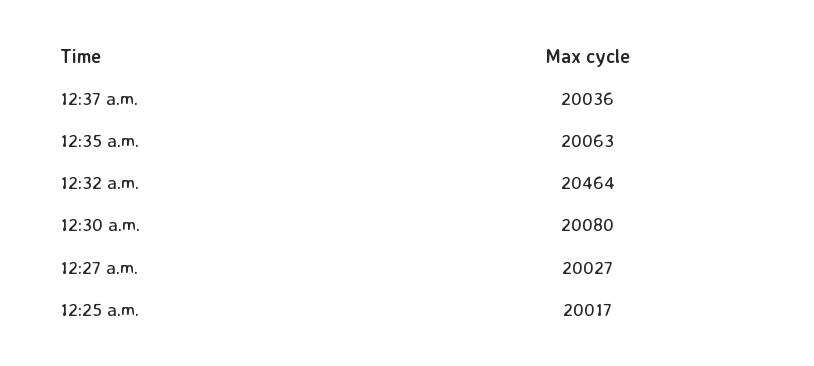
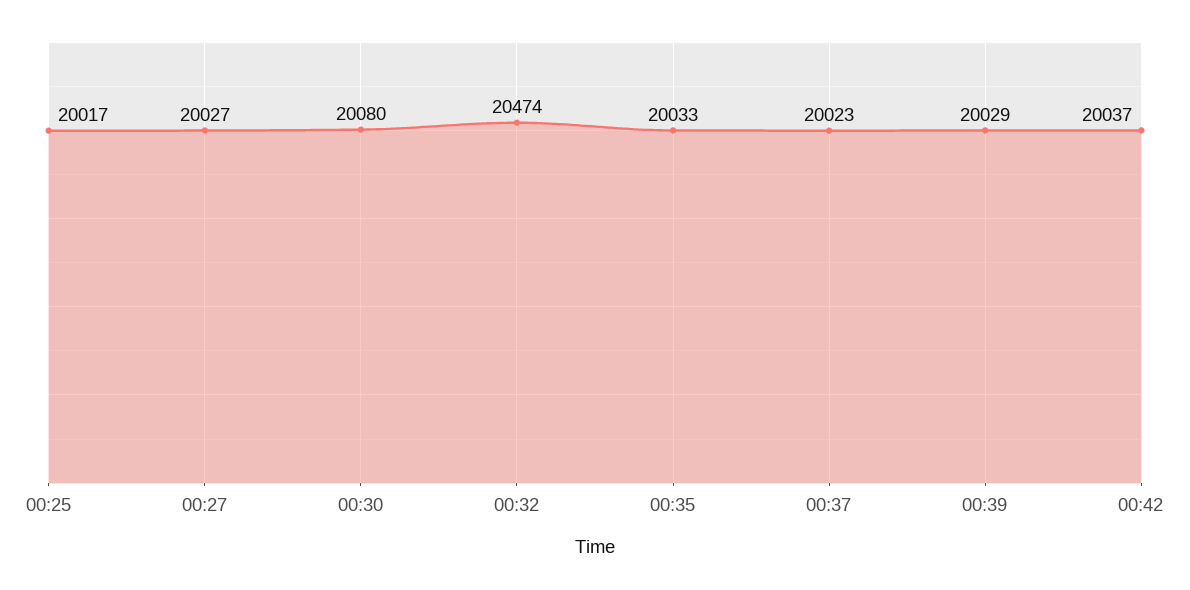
12:37 a.m.: 20036 -> 20023
12:35 a.m.: 20063 -> 20033
12:32 a.m.: 20464 -> 20474
00:39: none -> 20029
00:42: none -> 20037

